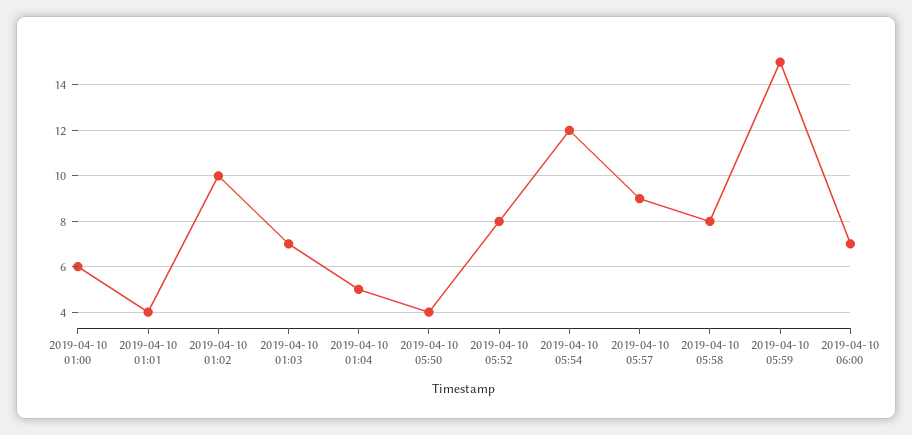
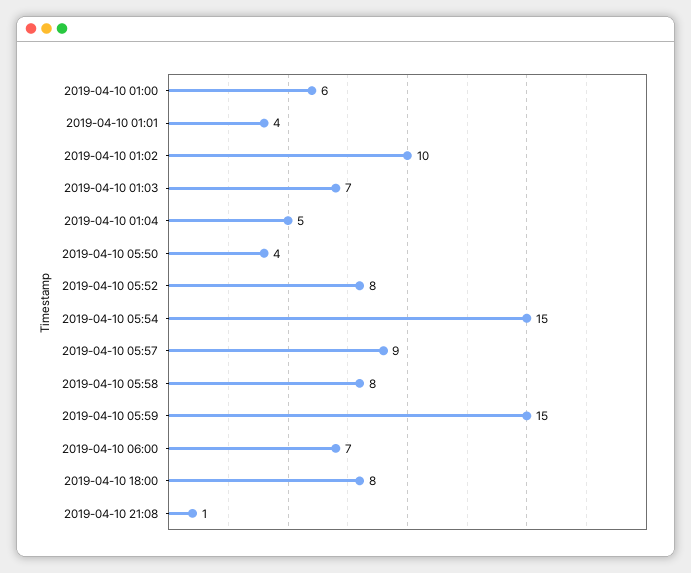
2019-04-10 05:54: 12 -> 15
2019-04-10 18:00: none -> 8
2019-04-10 21:08: none -> 1

